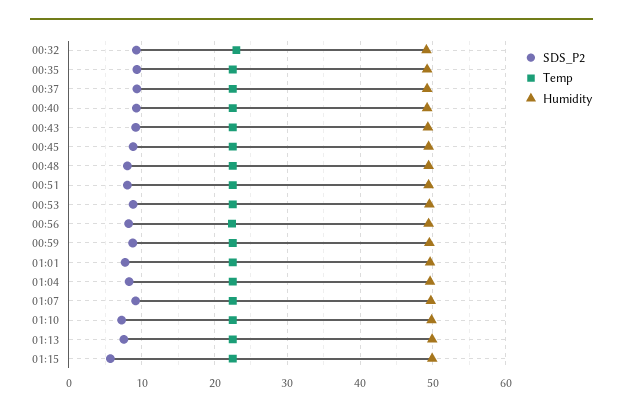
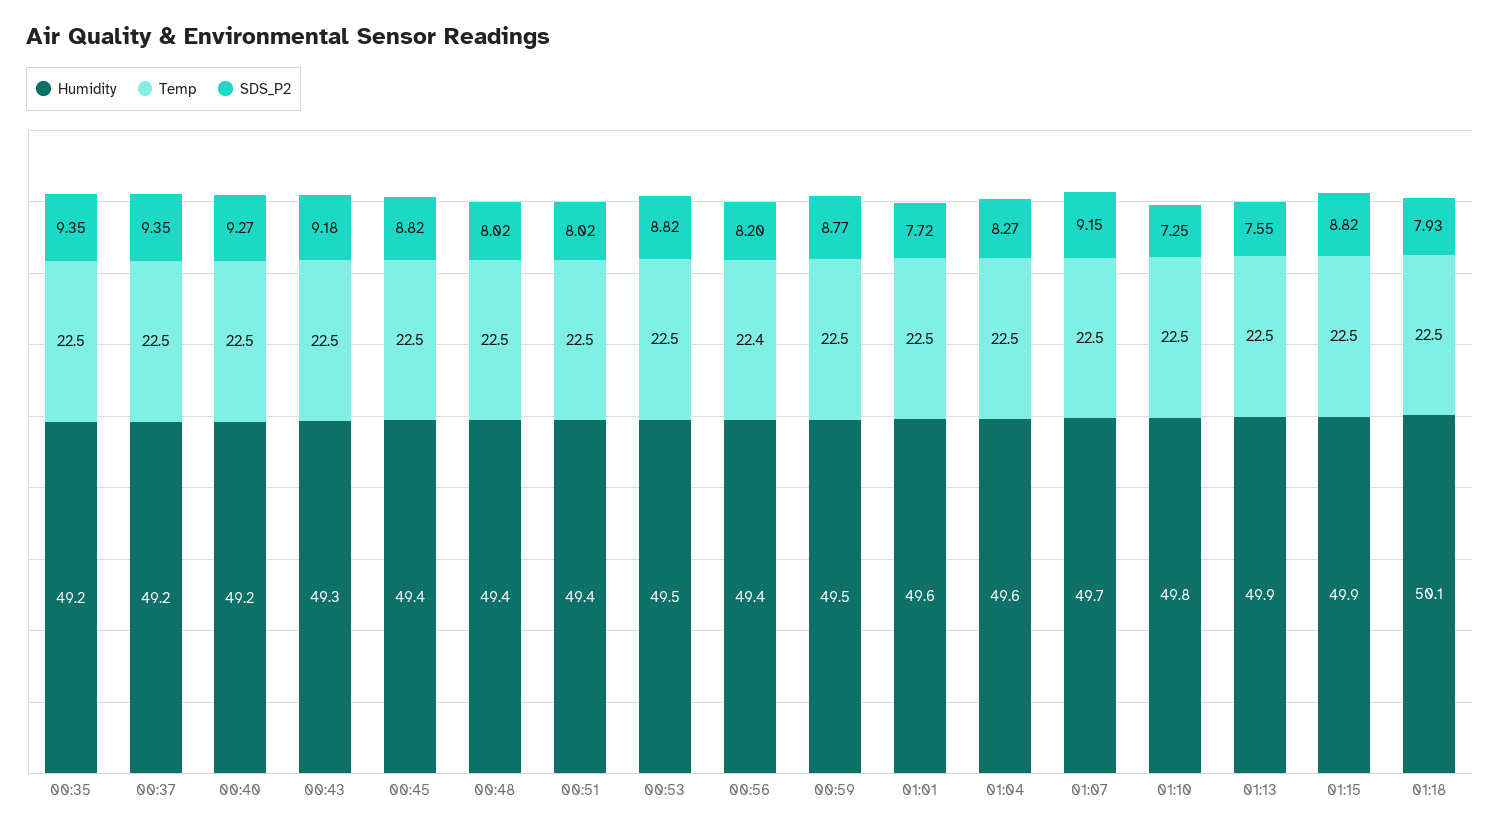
SDS_P2, 00:32: 9 -> none
Temp, 00:32: 23 -> none
Humidity, 00:32: 49 -> none
SDS_P2, 01:15: 6 -> 8.82
Humidity, 01:18: none -> 50.1
Temp, 01:18: none -> 22.5
SDS_P2, 01:18: none -> 7.93

